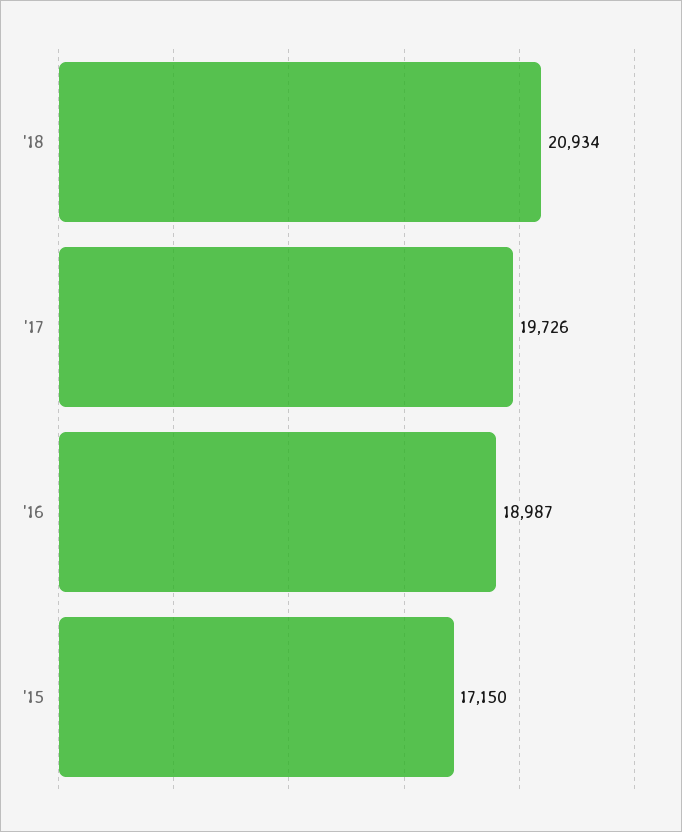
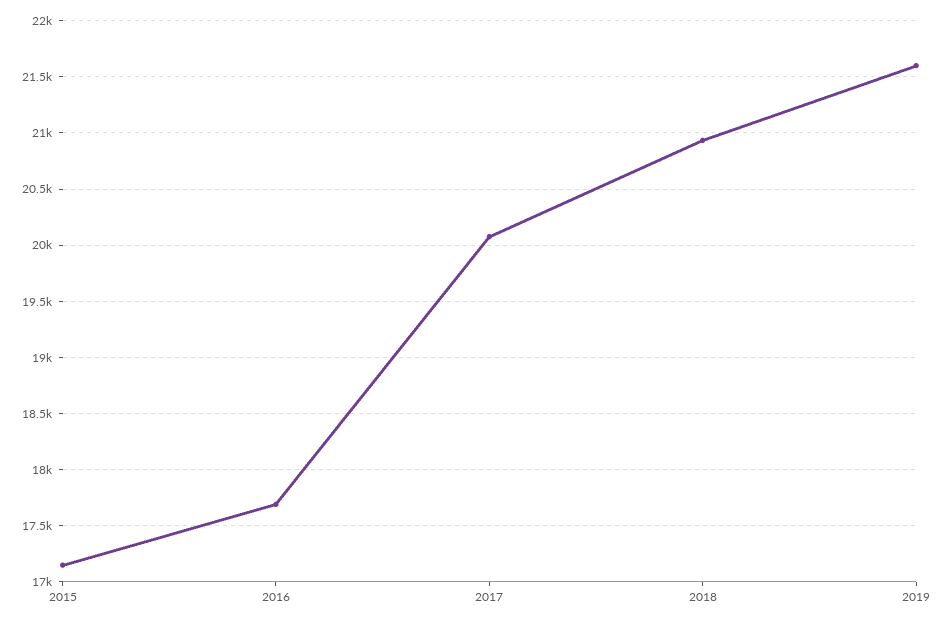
'17: 19726 -> 20100
'16: 18987 -> 17700
2019: none -> 21600

